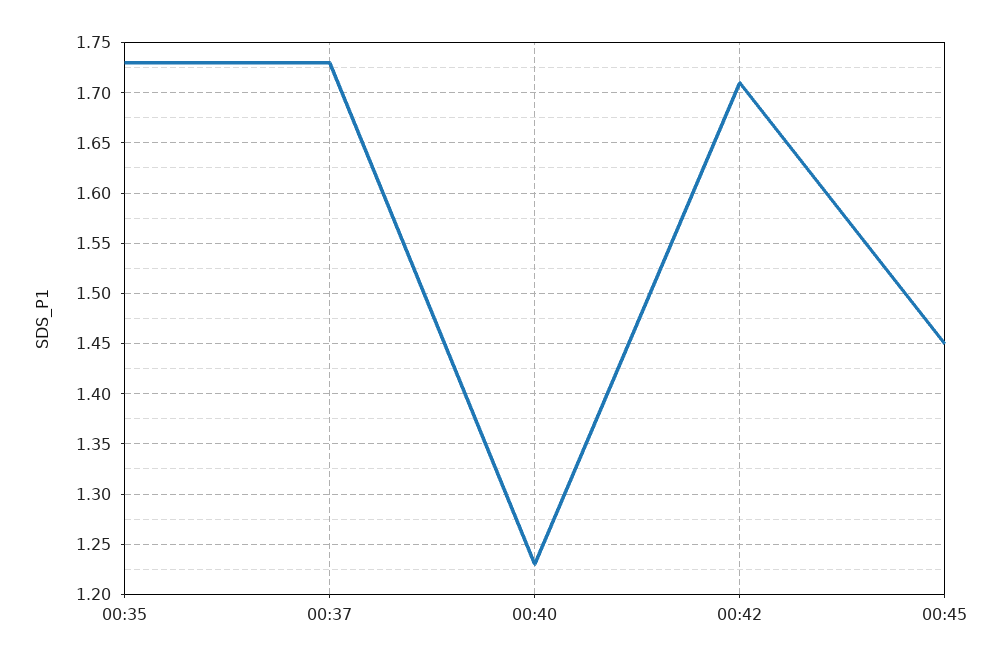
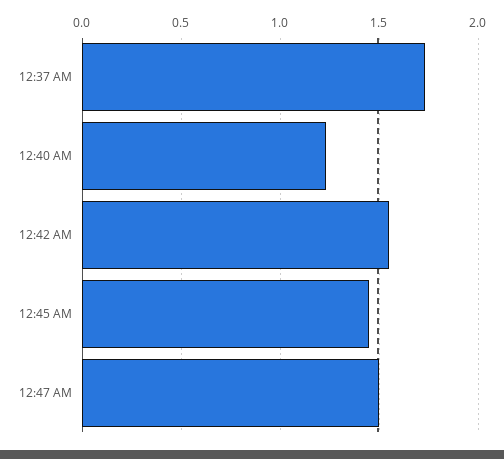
00:35: 1.73 -> none
00:42: 1.71 -> 1.55
12:47 AM: none -> 1.5

